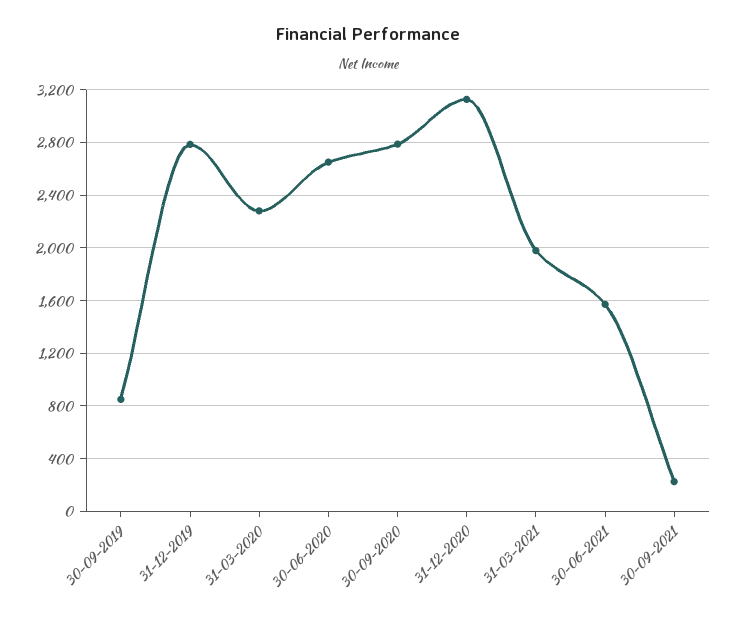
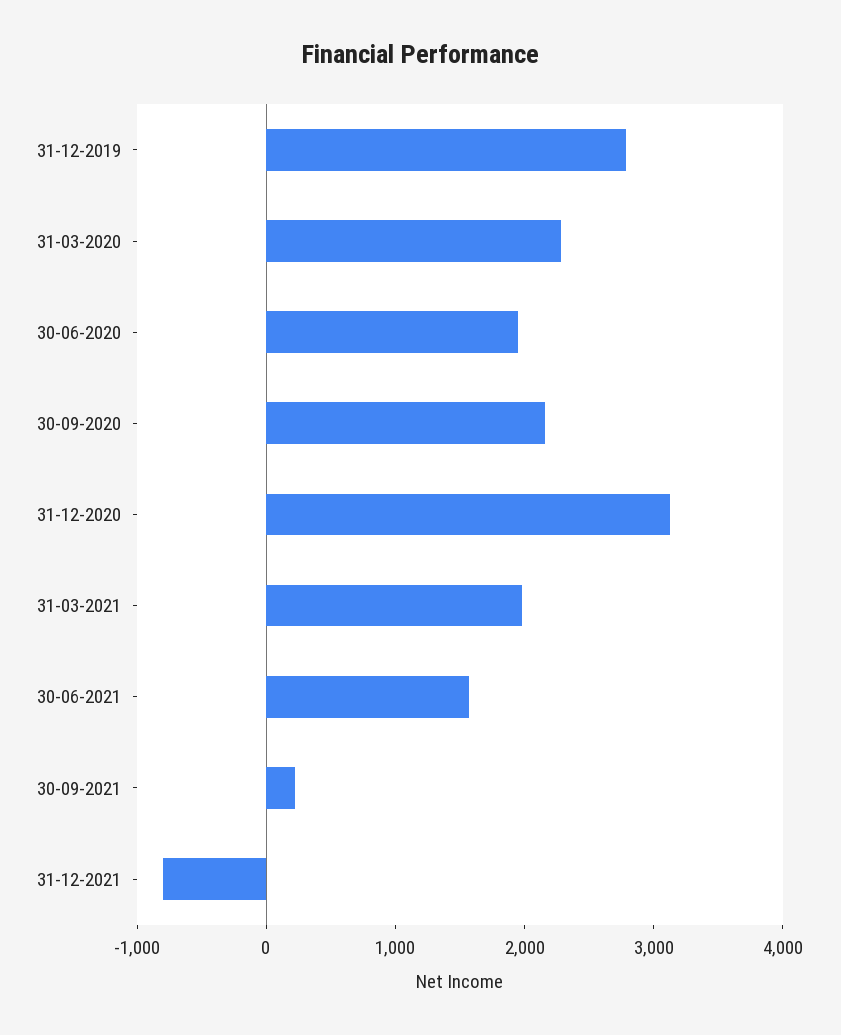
30-09-2019: 850 -> none
30-06-2020: 2650 -> 2000
30-09-2020: 2800 -> 2200
31-12-2021: none -> -800

